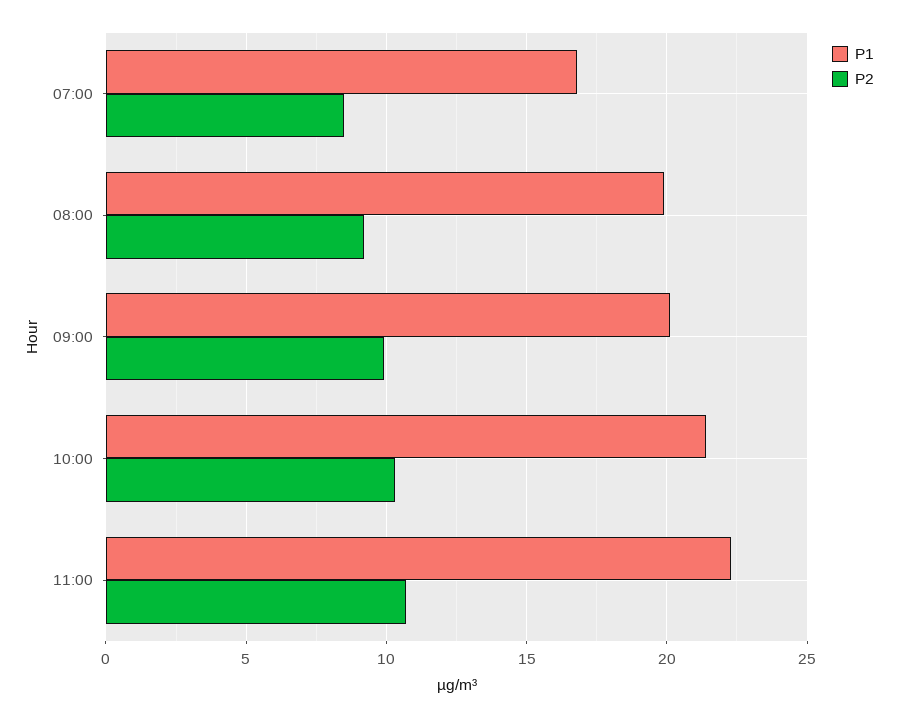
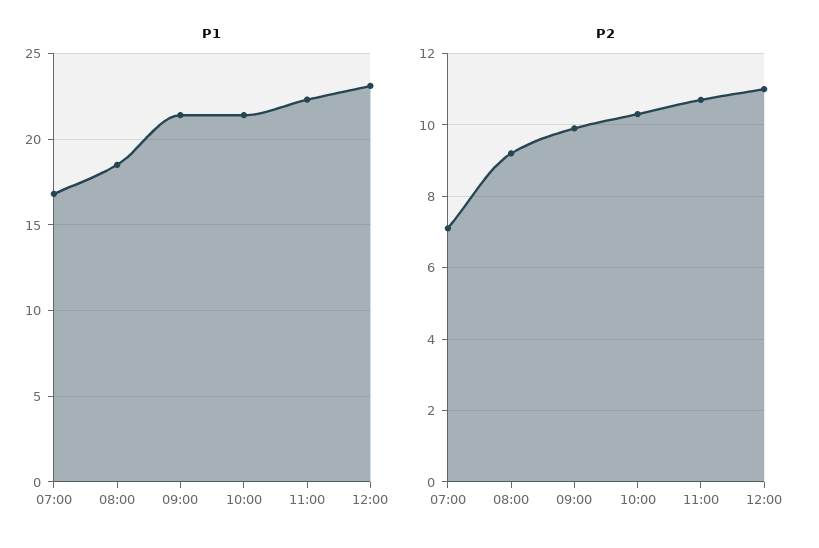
P2, 07:00: 8.5 -> 7
P1, 08:00: 20 -> 18.5
P1, 09:00: 20 -> 21.5
P1, 12:00: none -> 23
P2, 12:00: none -> 11

